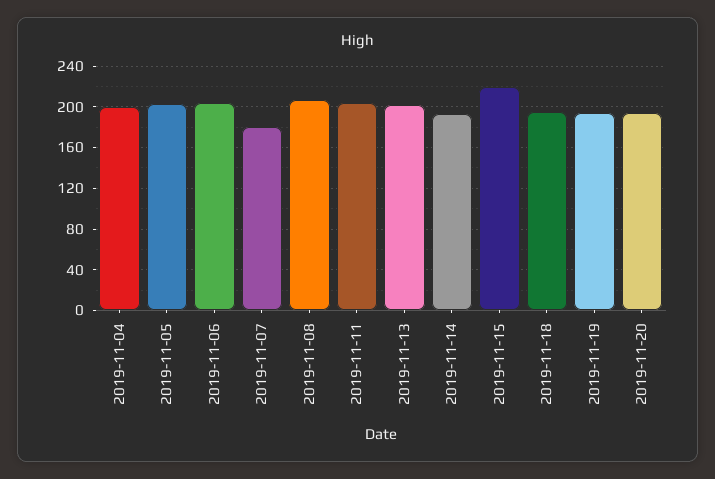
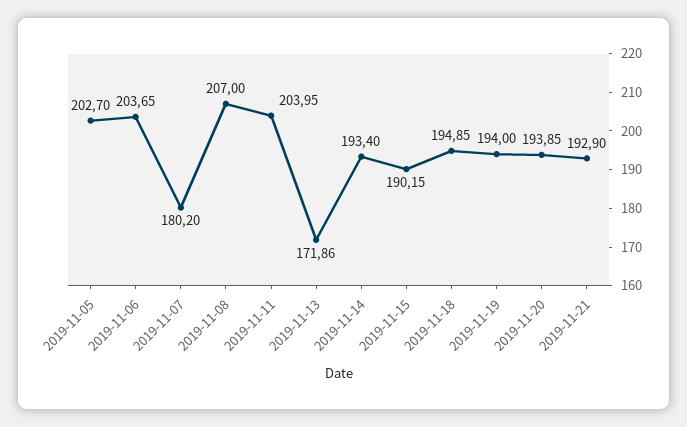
2019-11-04: 200 -> none
2019-11-13: 200 -> 171.86
2019-11-15: 220 -> 190.15
2019-11-21: none -> 192.9

